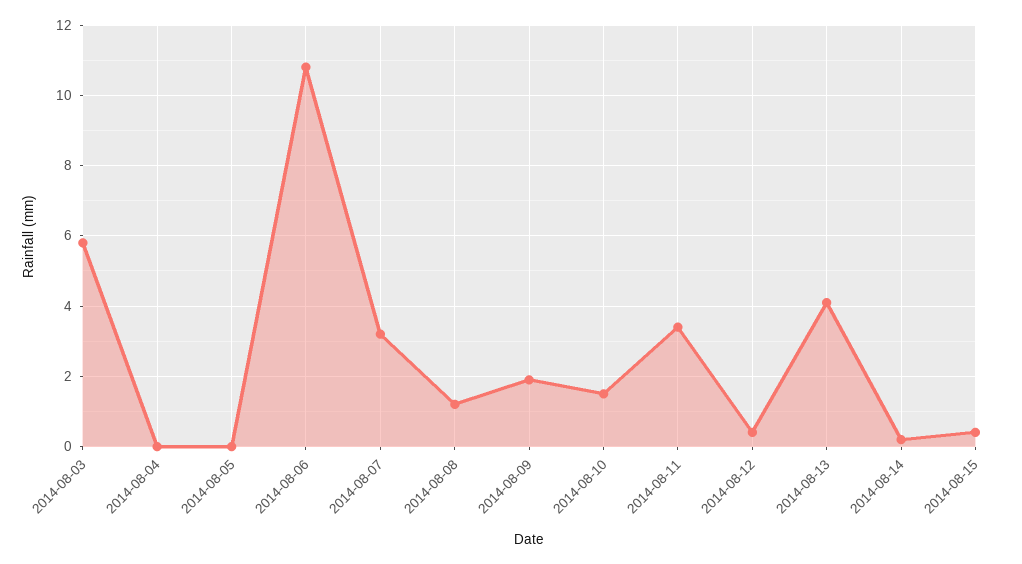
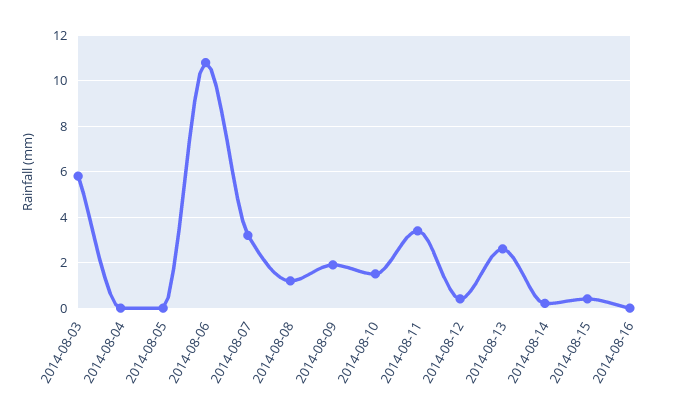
2014-08-13: 4 -> 2.5
2014-08-16: none -> 0

